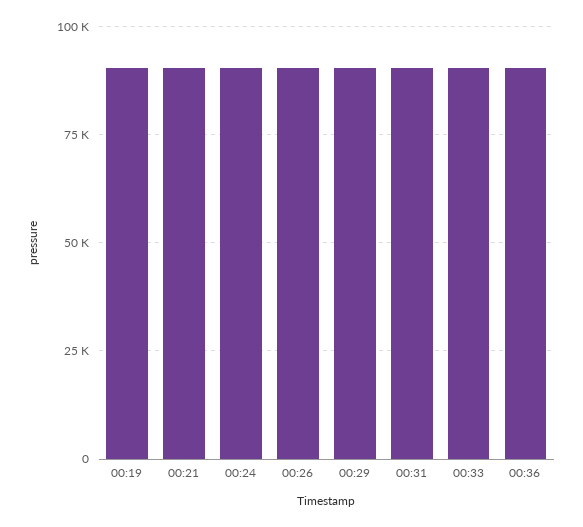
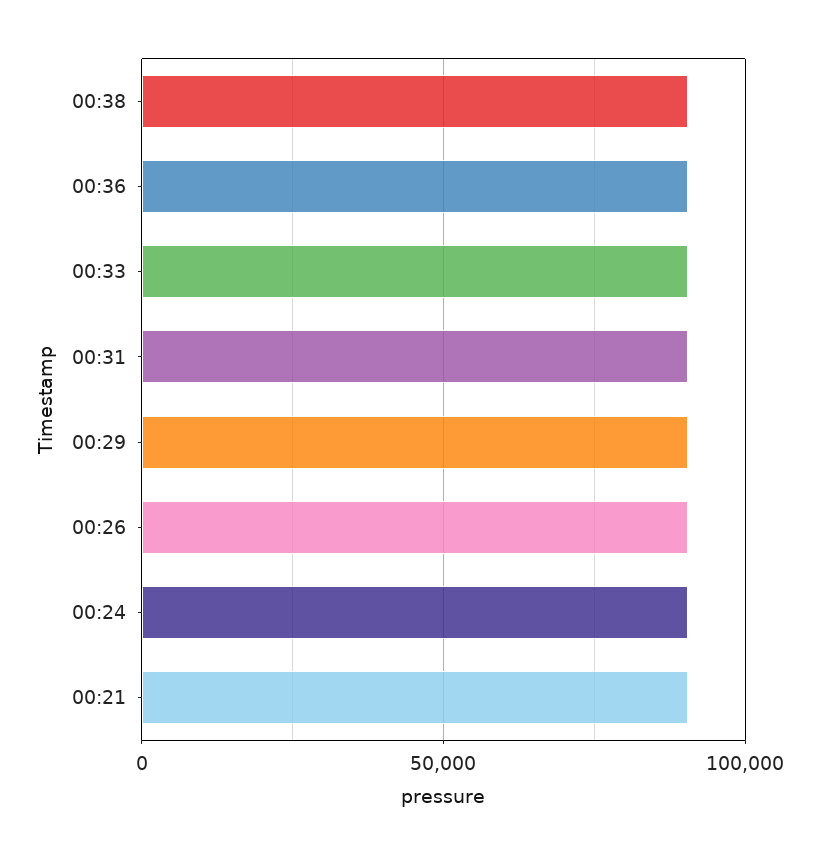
00:19: 90000 -> none
00:38: none -> 90000

